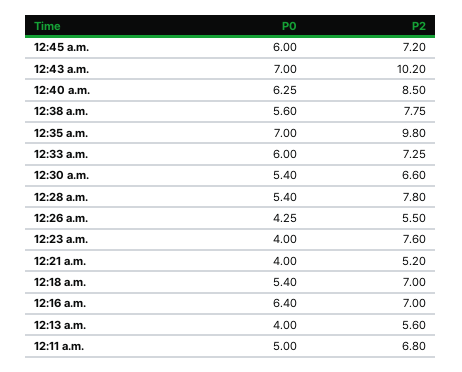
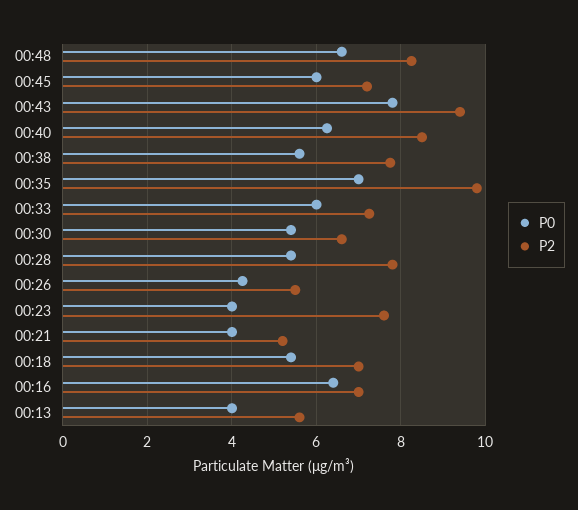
P0, 12:43 a.m.: 7 -> 7.8
P2, 12:43 a.m.: 10.2 -> 9.4
P0, 12:11 a.m.: 5 -> none
P2, 12:11 a.m.: 6.8 -> none
P0, 00:48: none -> 6.6
P2, 00:48: none -> 8.2

